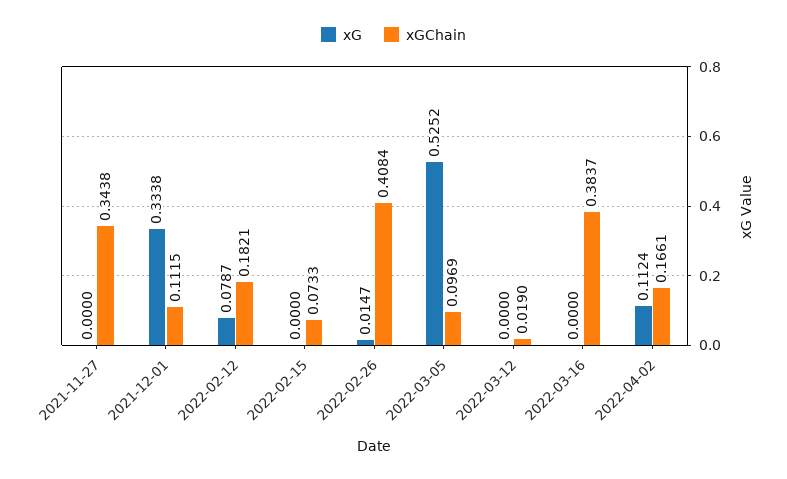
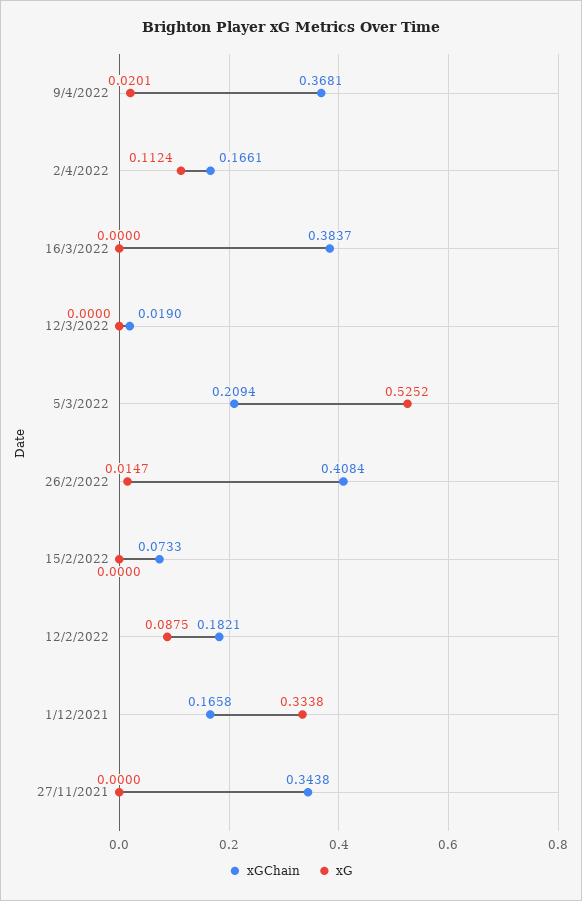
xGChain, 2021-12-01: 0.1115 -> 0.1658
xG, 2022-02-12: 0.0787 -> 0.0875
xGChain, 2022-03-05: 0.0969 -> 0.2094
xGChain, 9/4/2022: none -> 0.3681
xG, 9/4/2022: none -> 0.0201

